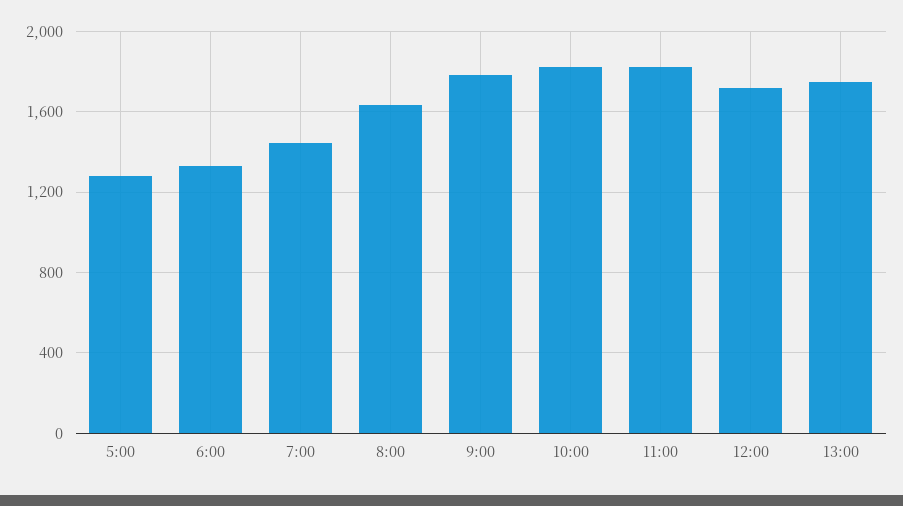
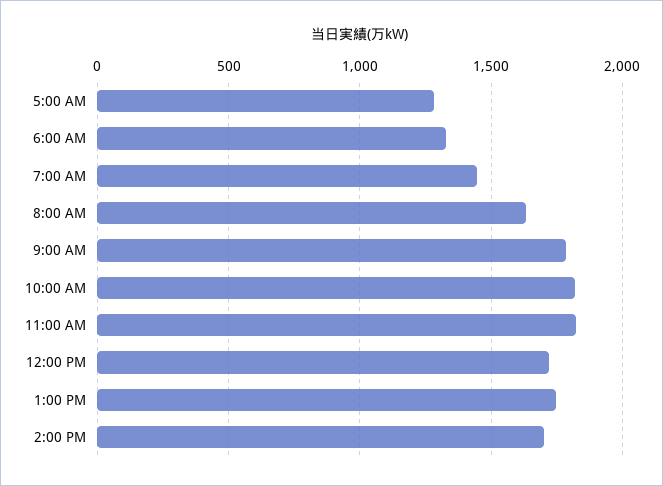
2:00 PM: none -> 1700

